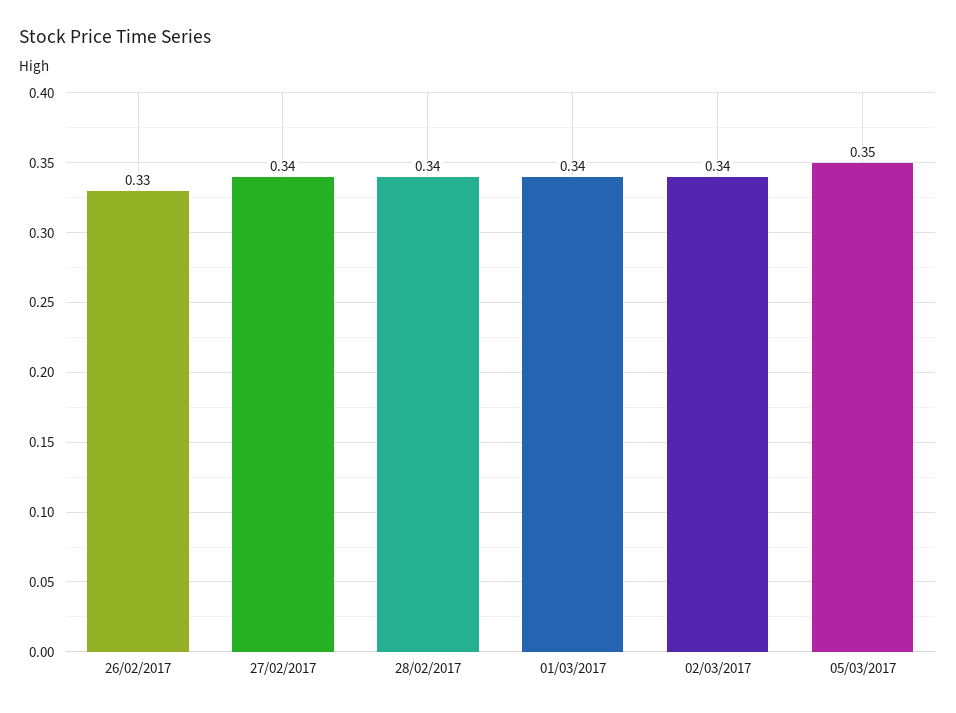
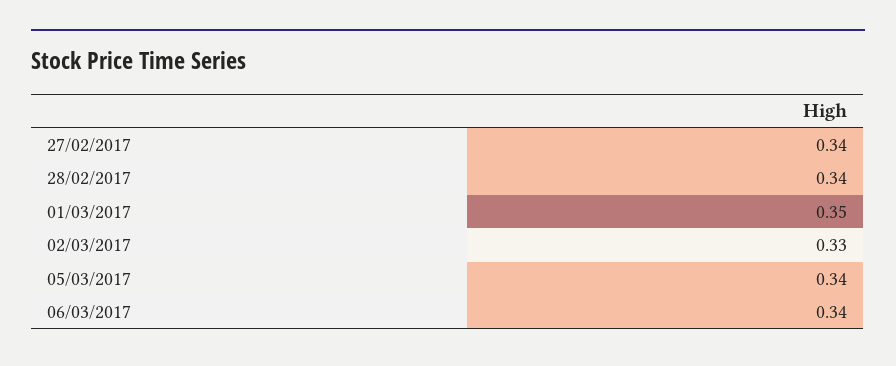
26/02/2017: 0.33 -> none
01/03/2017: 0.34 -> 0.35
02/03/2017: 0.34 -> 0.33
05/03/2017: 0.35 -> 0.34
06/03/2017: none -> 0.34

